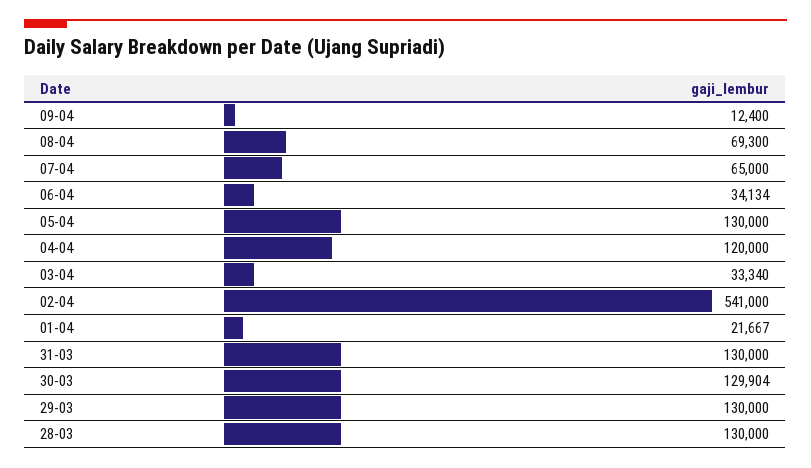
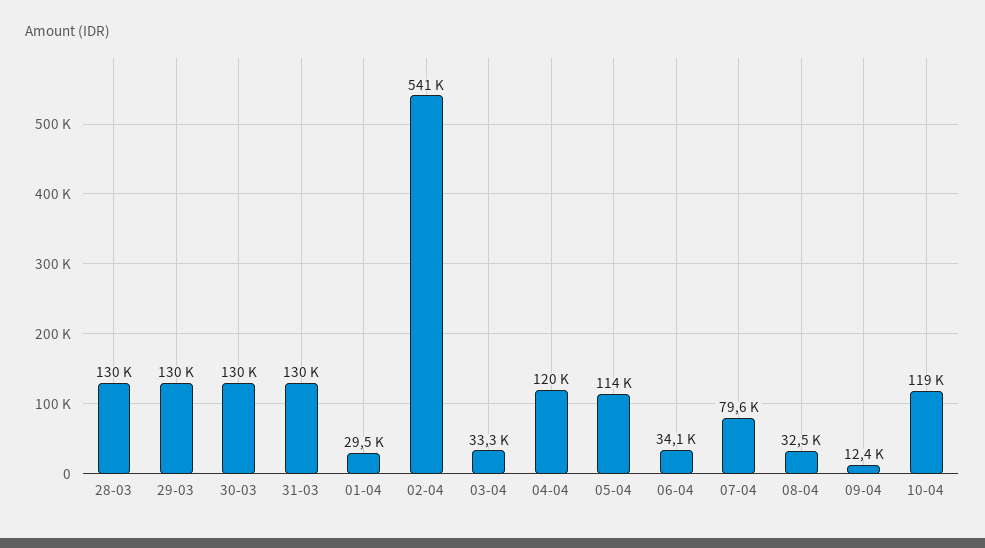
08-04: 69300 -> 32500
07-04: 65000 -> 79600
05-04: 130000 -> 114000
01-04: 21667 -> 29500
10-04: none -> 119000

